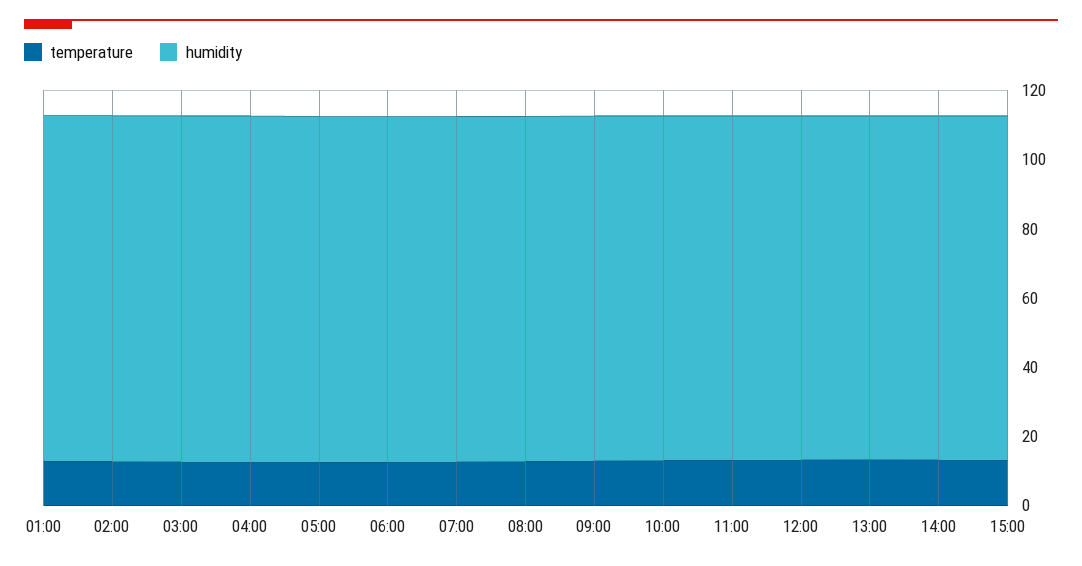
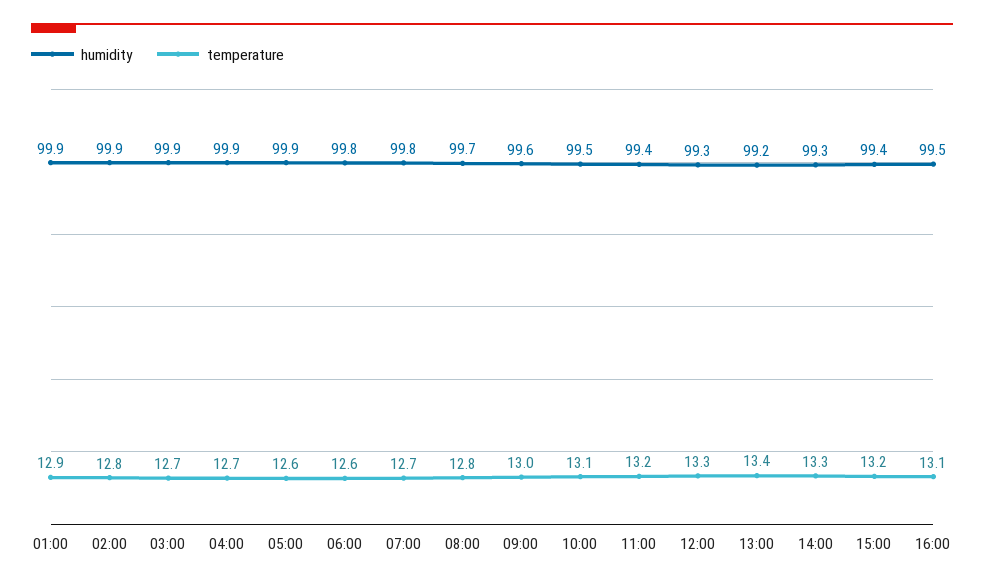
humidity, 16:00: none -> 99.5
temperature, 16:00: none -> 13.1

